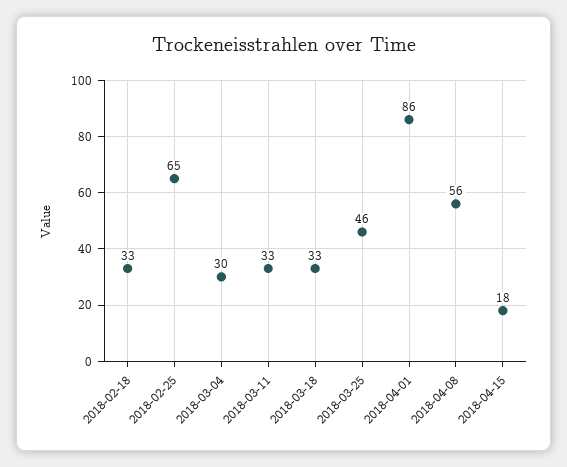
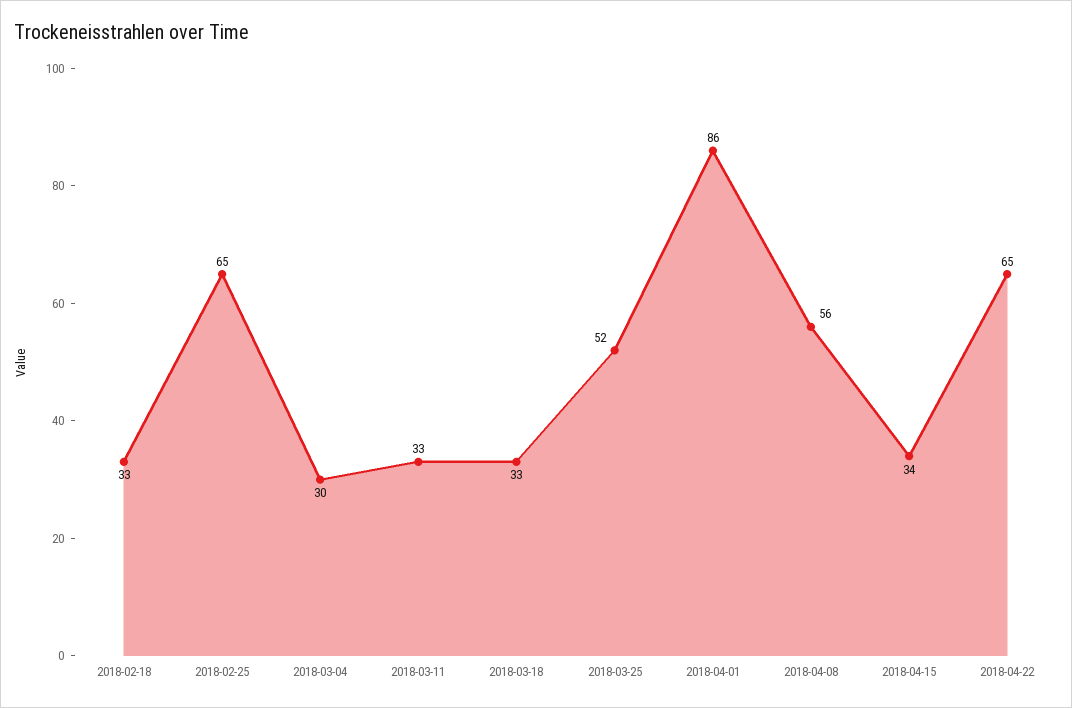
2018-03-25: 46 -> 52
2018-04-15: 18 -> 34
2018-04-22: none -> 65

